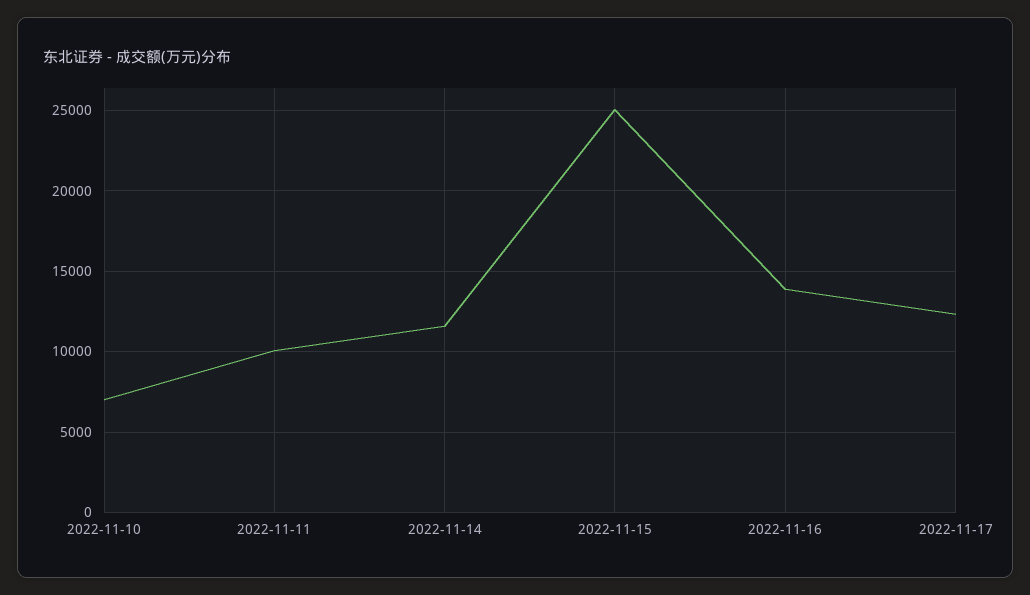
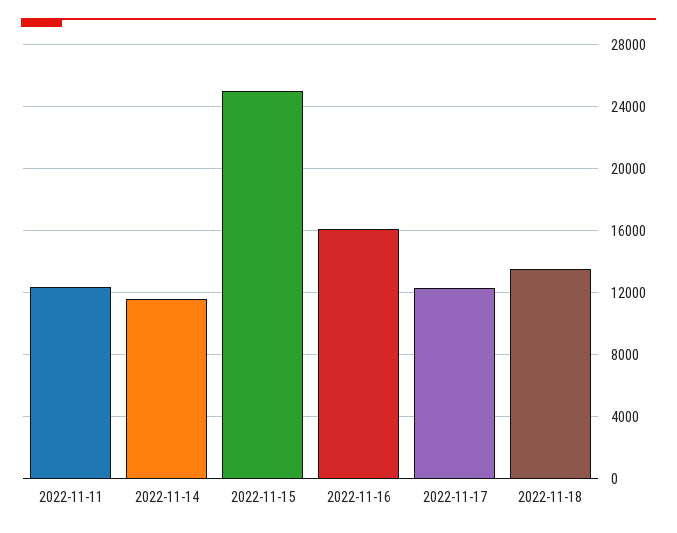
2022-11-10: 7000 -> none
2022-11-11: 10000 -> 12500
2022-11-16: 14000 -> 16000
2022-11-18: none -> 13500

